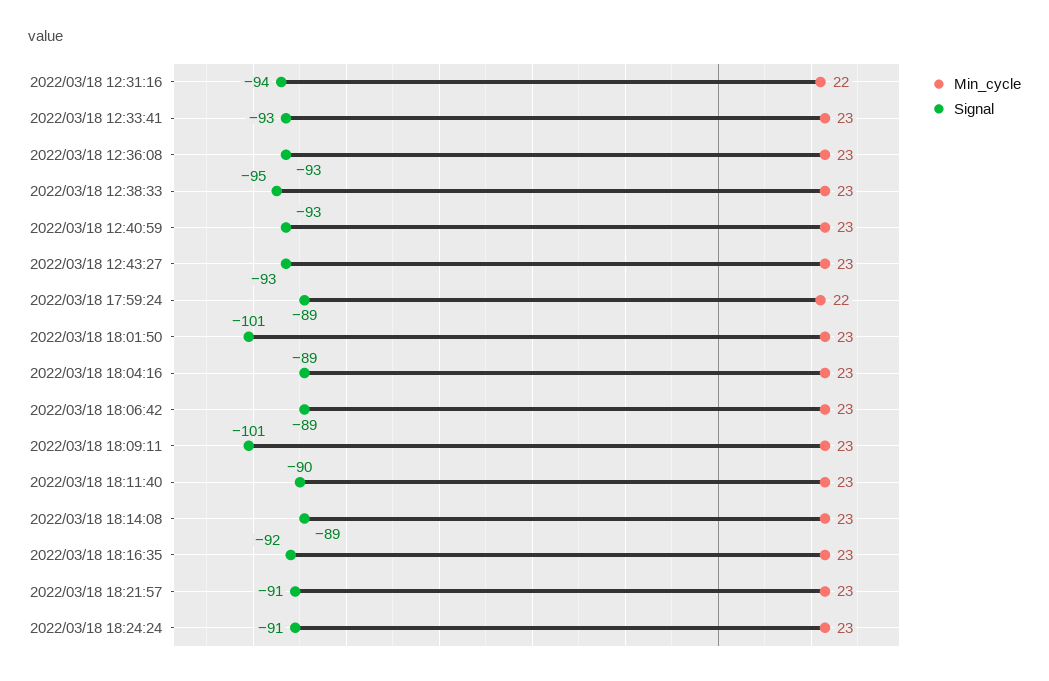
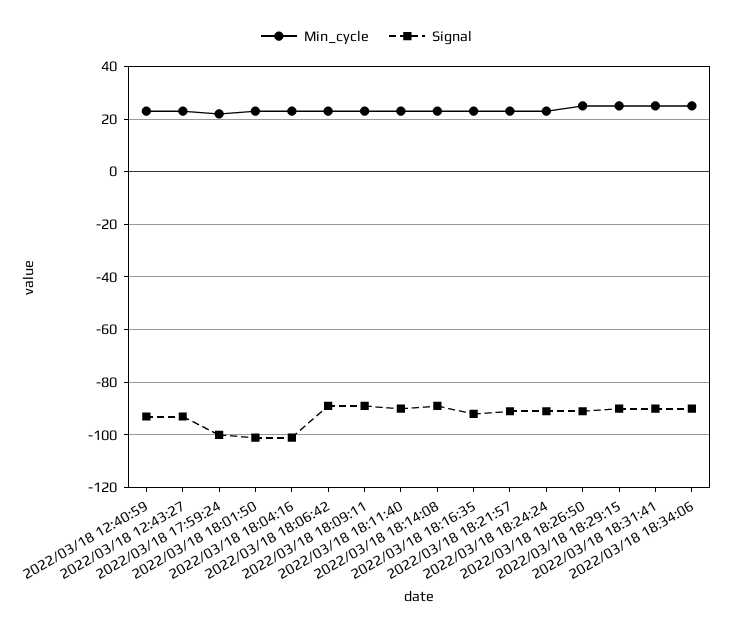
Min_cycle, 2022/03/18 12:31:16: 22 -> none
Signal, 2022/03/18 12:31:16: -94 -> none
Min_cycle, 2022/03/18 12:33:41: 23 -> none
Signal, 2022/03/18 12:33:41: -93 -> none
Min_cycle, 2022/03/18 12:36:08: 23 -> none
Signal, 2022/03/18 12:36:08: -93 -> none
Min_cycle, 2022/03/18 12:38:33: 23 -> none
Signal, 2022/03/18 12:38:33: -95 -> none
Signal, 2022/03/18 17:59:24: -89 -> -100
Signal, 2022/03/18 18:04:16: -89 -> -100
Signal, 2022/03/18 18:09:11: -101 -> -90
Min_cycle, 2022/03/18 18:26:50: none -> 25
Signal, 2022/03/18 18:26:50: none -> -90
Min_cycle, 2022/03/18 18:29:15: none -> 25
Signal, 2022/03/18 18:29:15: none -> -90
Min_cycle, 2022/03/18 18:31:41: none -> 25
Signal, 2022/03/18 18:31:41: none -> -90
Min_cycle, 2022/03/18 18:34:06: none -> 25
Signal, 2022/03/18 18:34:06: none -> -90

